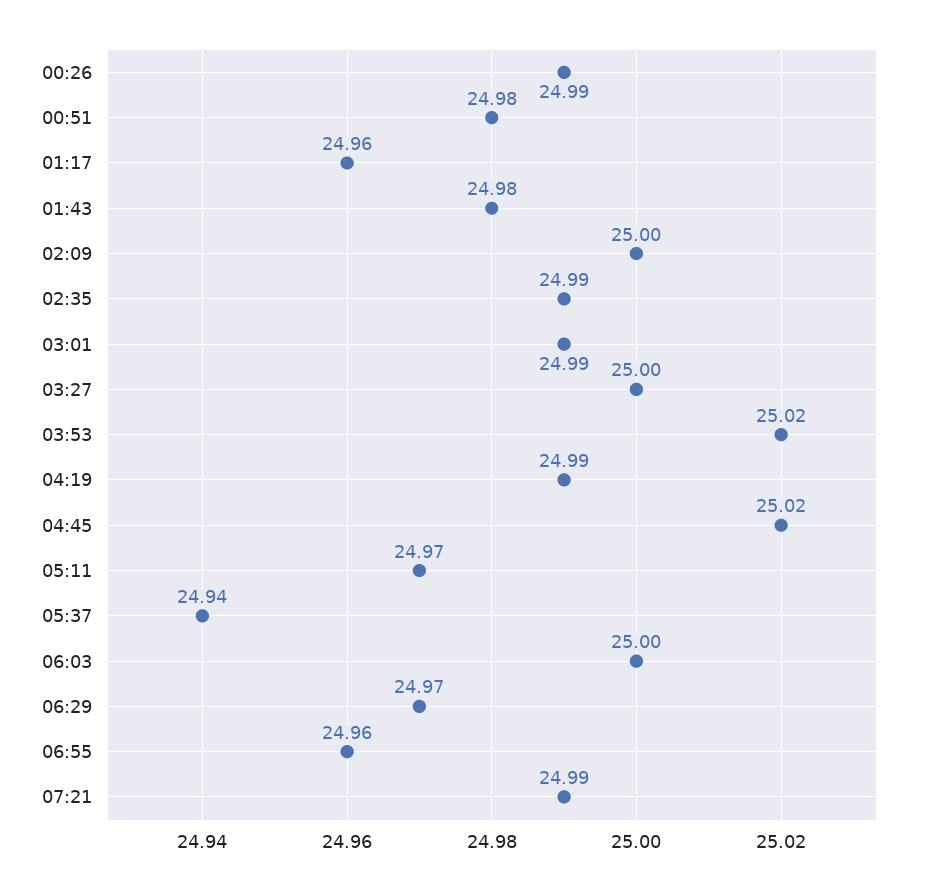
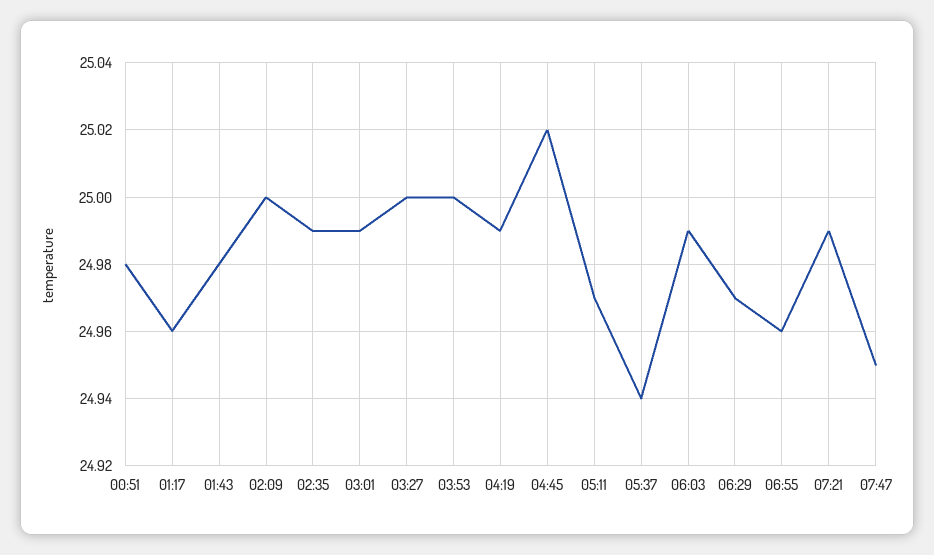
00:26: 24.99 -> none
03:53: 25.02 -> 25
06:03: 25 -> 24.99
07:47: none -> 24.95

